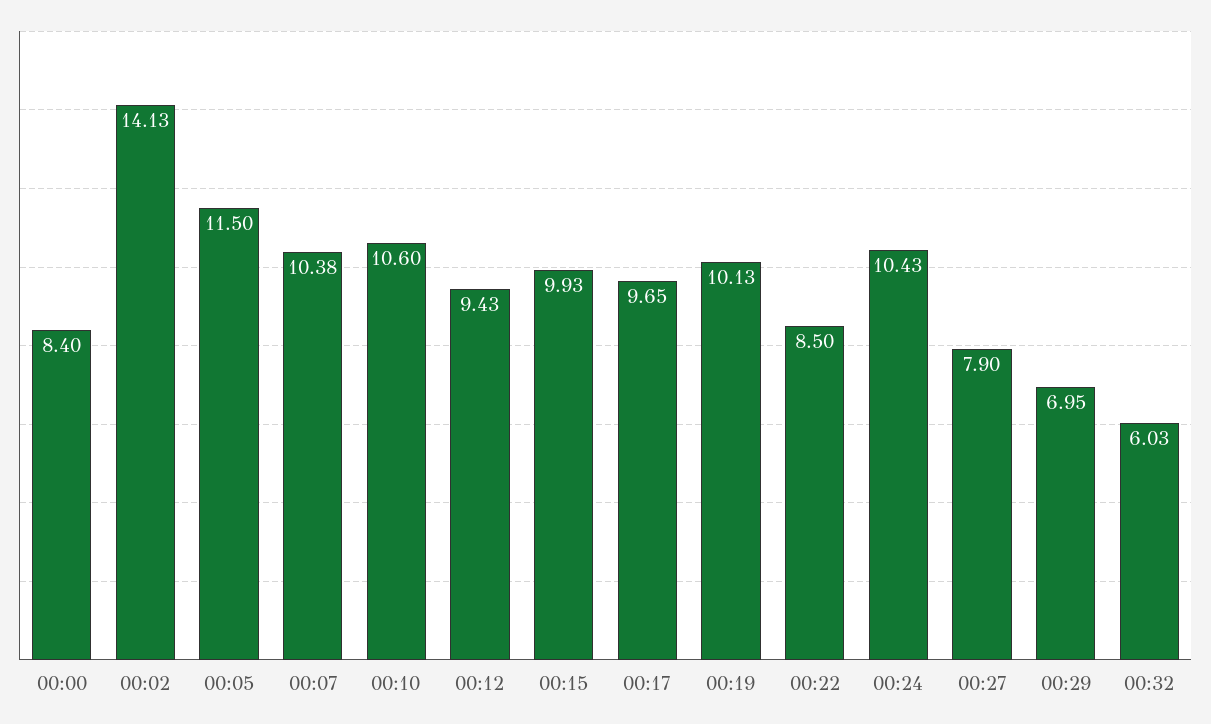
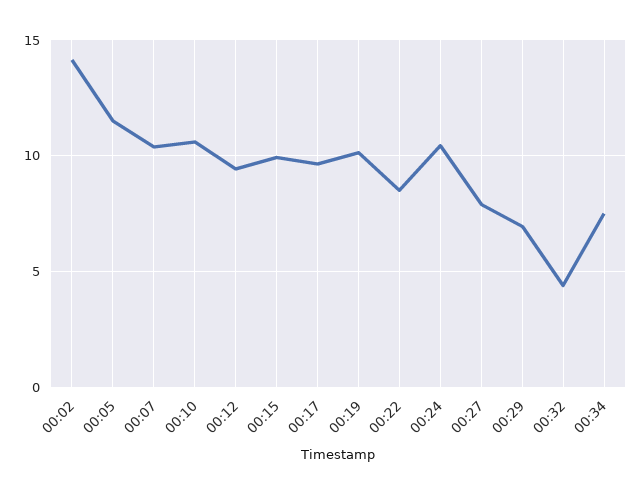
00:00: 8.4 -> none
00:32: 6.03 -> 4.5
00:34: none -> 7.5

